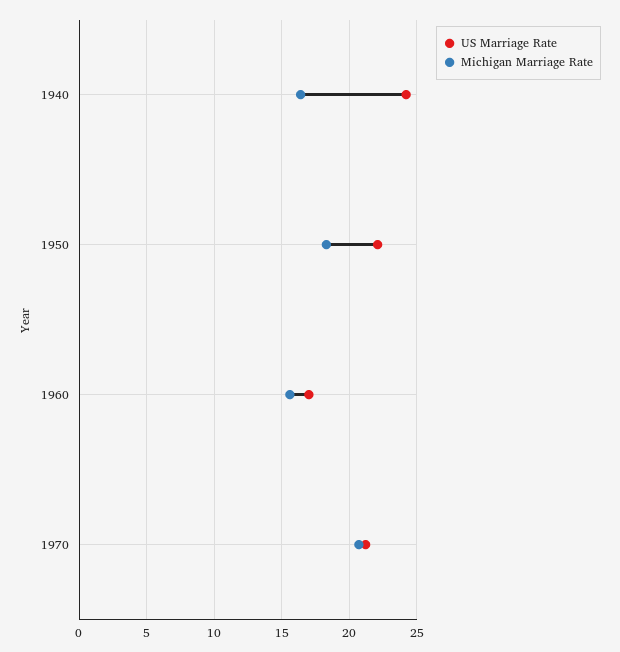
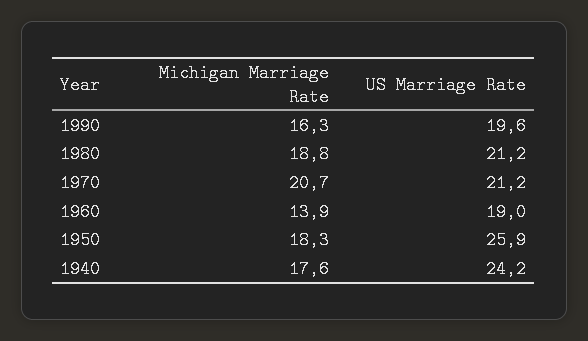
Michigan Marriage Rate, 1940: 16.5 -> 17.6
US Marriage Rate, 1950: 22 -> 25.9
US Marriage Rate, 1960: 17 -> 19
Michigan Marriage Rate, 1960: 15.5 -> 13.9
Michigan Marriage Rate, 1990: none -> 16.3
US Marriage Rate, 1990: none -> 19.6
Michigan Marriage Rate, 1980: none -> 18.8
US Marriage Rate, 1980: none -> 21.2

